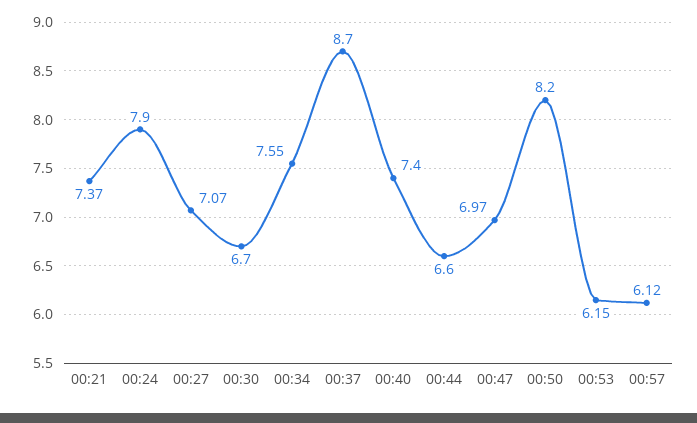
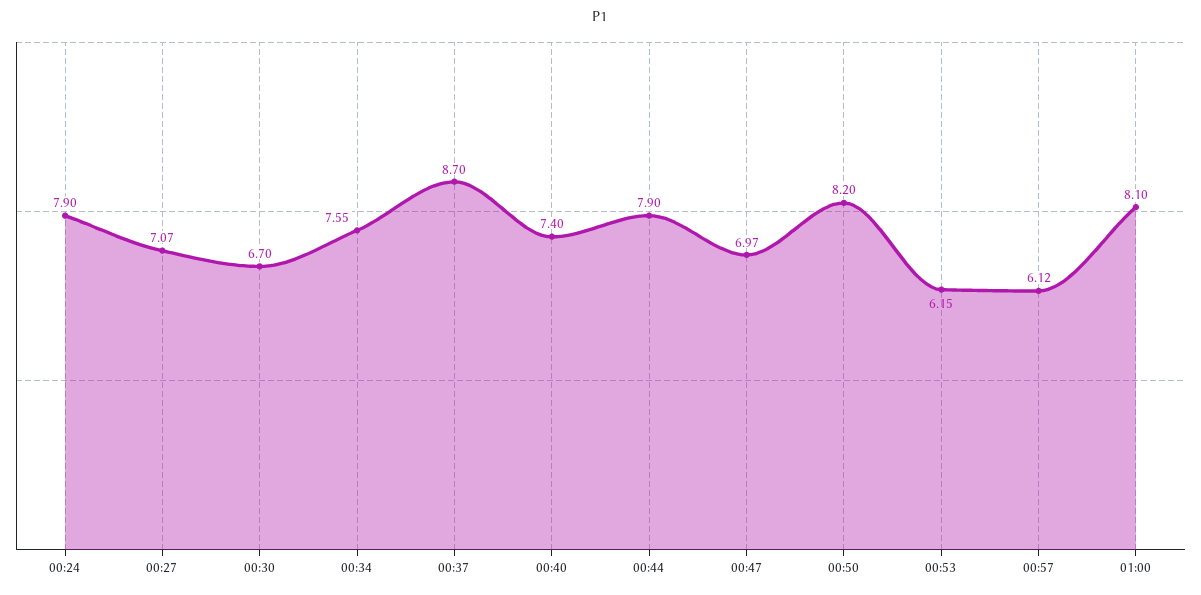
00:21: 7.37 -> none
00:44: 6.6 -> 7.9
01:00: none -> 8.1

